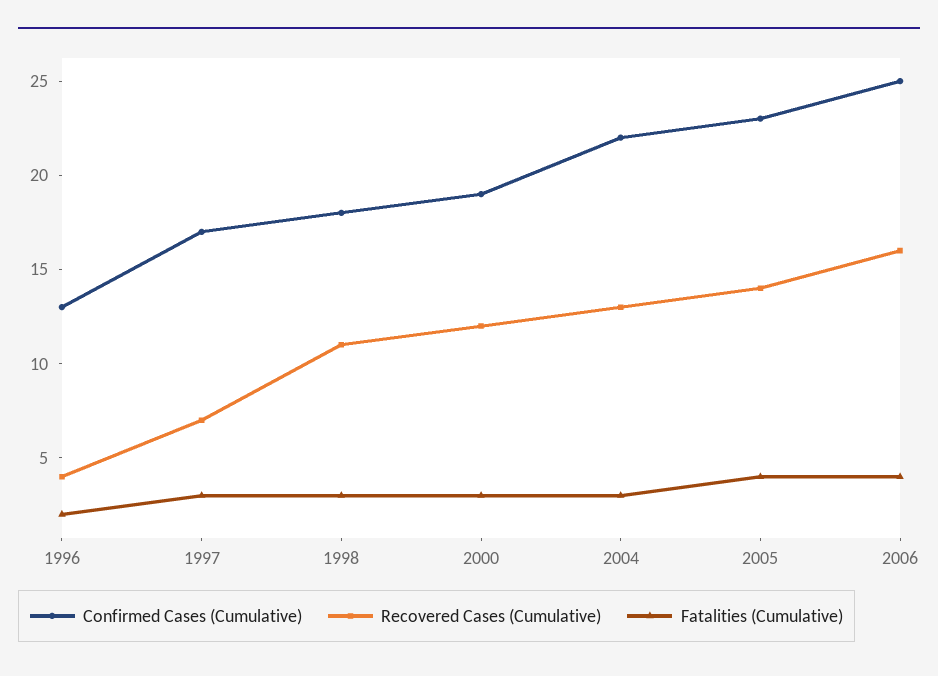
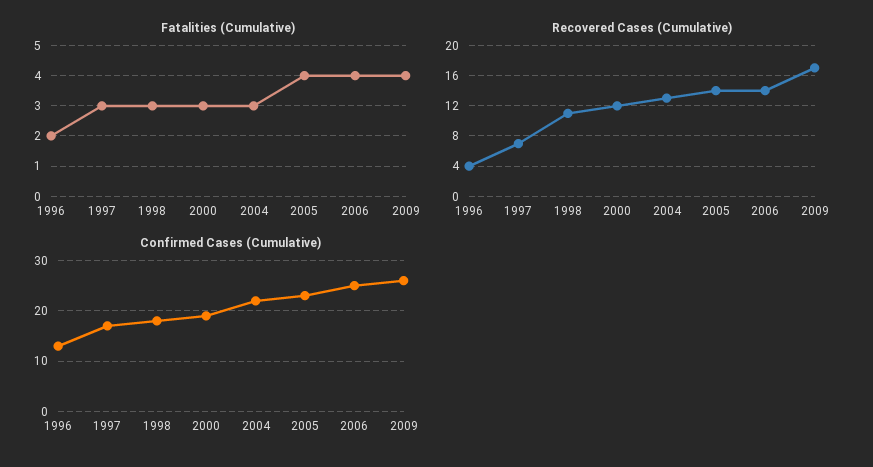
Recovered Cases (Cumulative), 2006: 16 -> 14
Fatalities (Cumulative), 2009: none -> 4
Recovered Cases (Cumulative), 2009: none -> 17
Confirmed Cases (Cumulative), 2009: none -> 25

